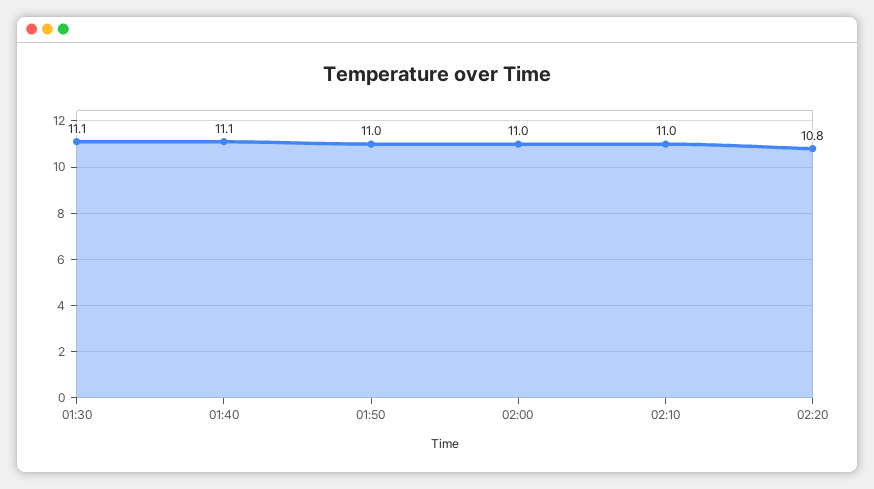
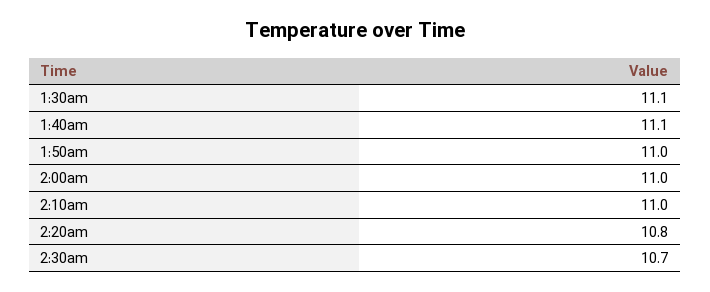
2:30am: none -> 10.7

